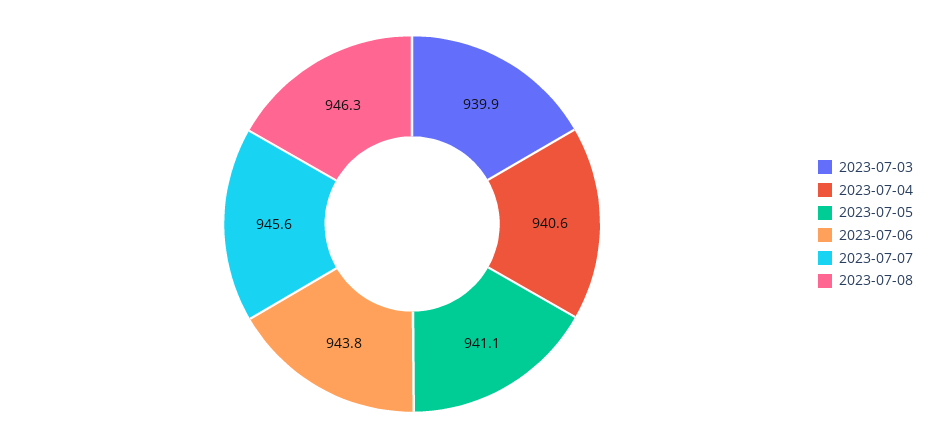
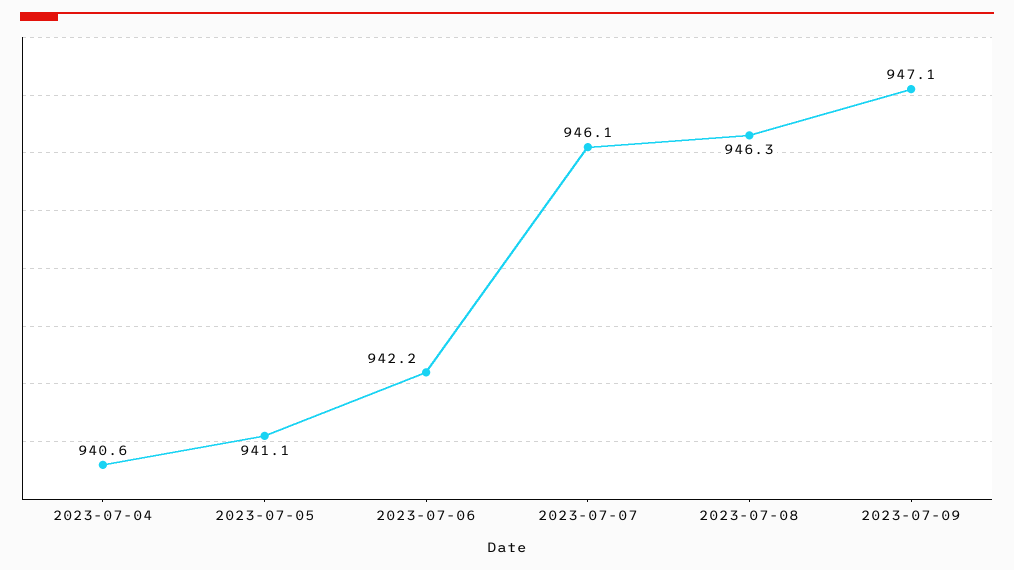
2023-07-03: 939.9 -> none
2023-07-06: 943.8 -> 942.2
2023-07-07: 945.6 -> 946.1
2023-07-09: none -> 947.1

